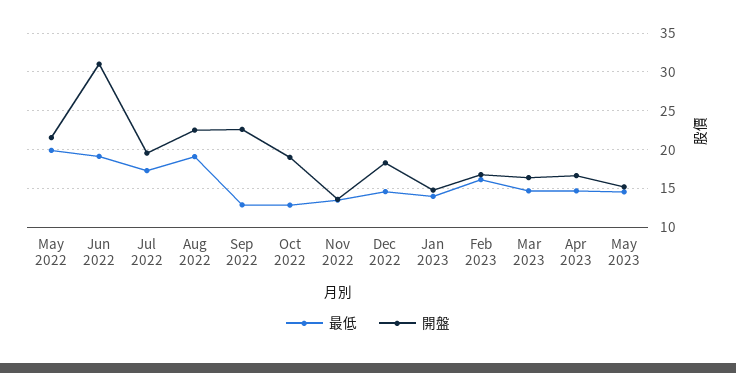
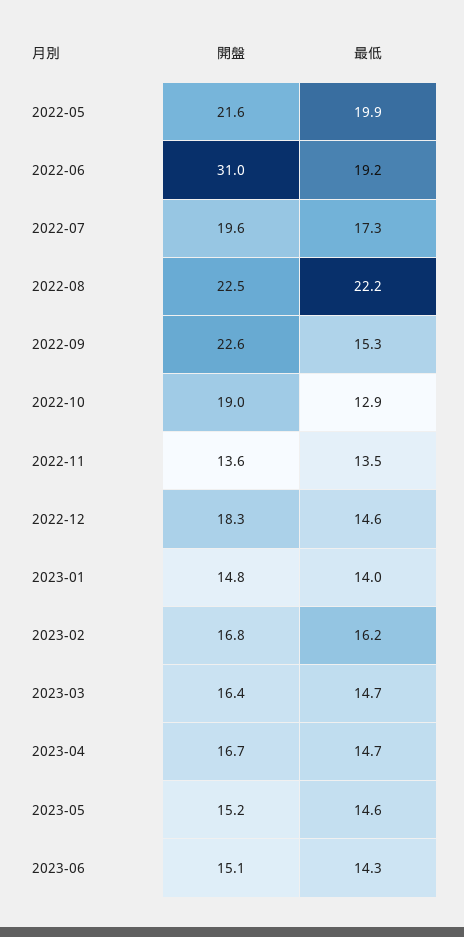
最低, Aug 2022: 19 -> 22.2
最低, Sep 2022: 13 -> 15.3
開盤, 2023-06: none -> 15.1
最低, 2023-06: none -> 14.3

